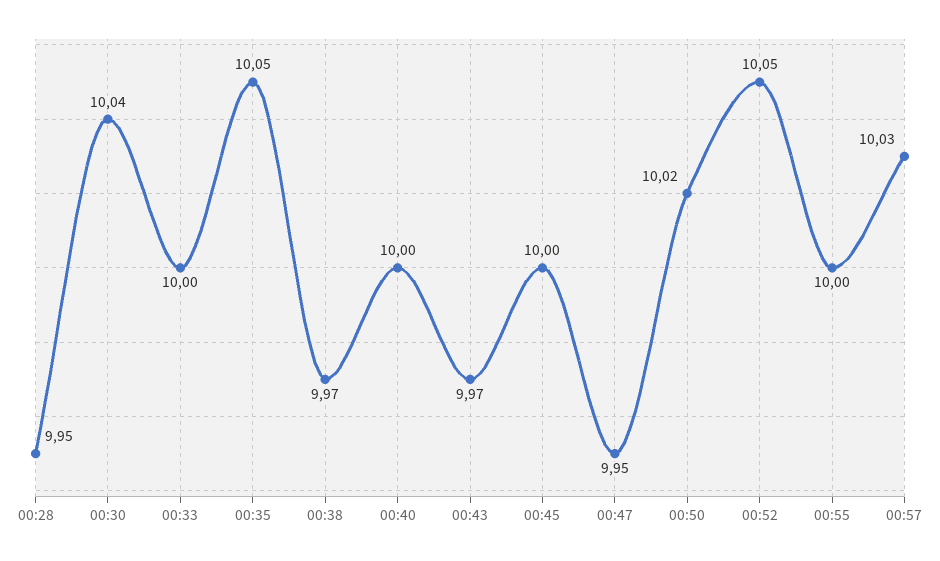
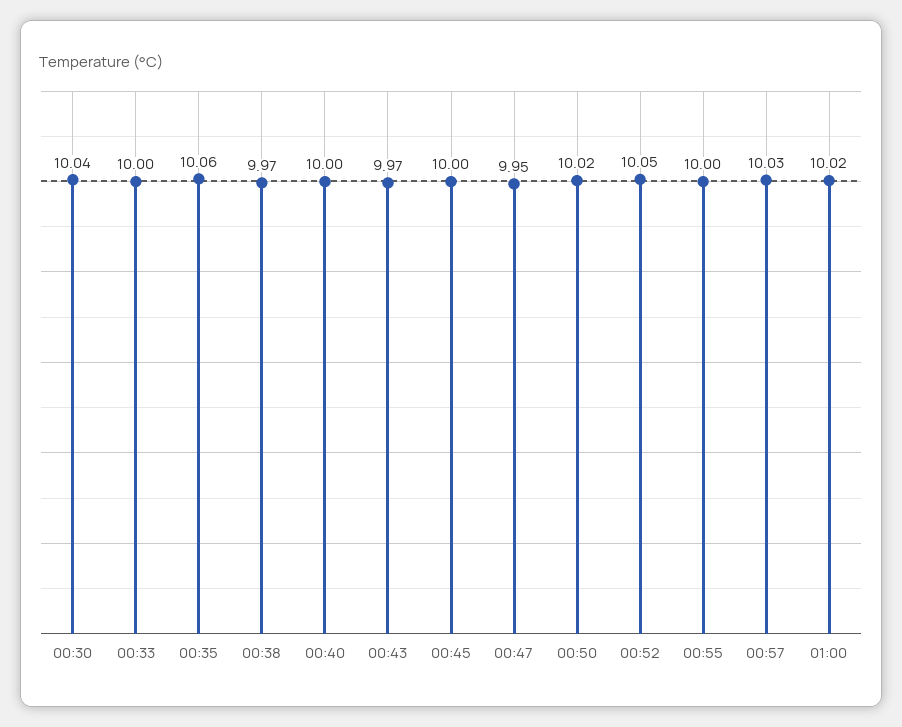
00:28: 9.95 -> none
00:35: 10.05 -> 10.06
01:00: none -> 10.02

